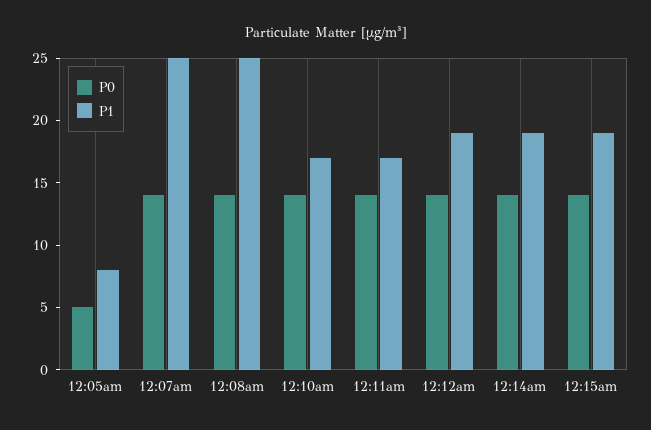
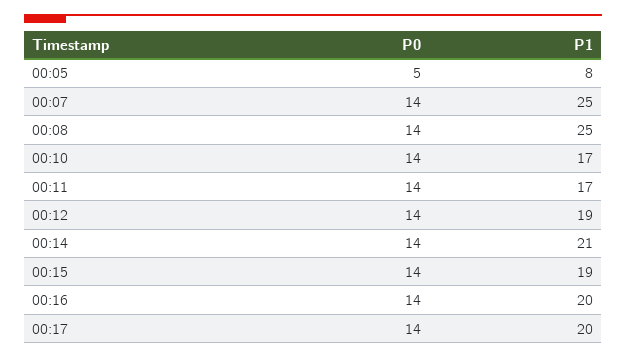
P1, 12:14am: 19 -> 21
P0, 00:16: none -> 14
P1, 00:16: none -> 20
P0, 00:17: none -> 14
P1, 00:17: none -> 20

